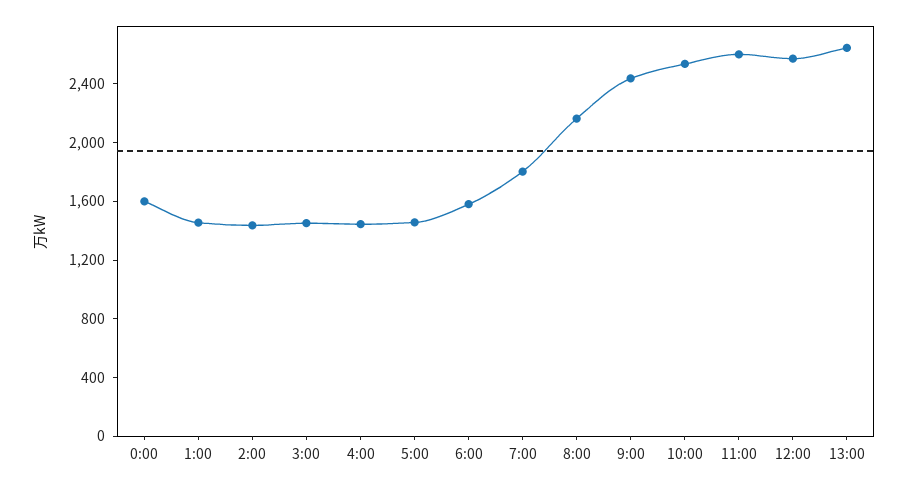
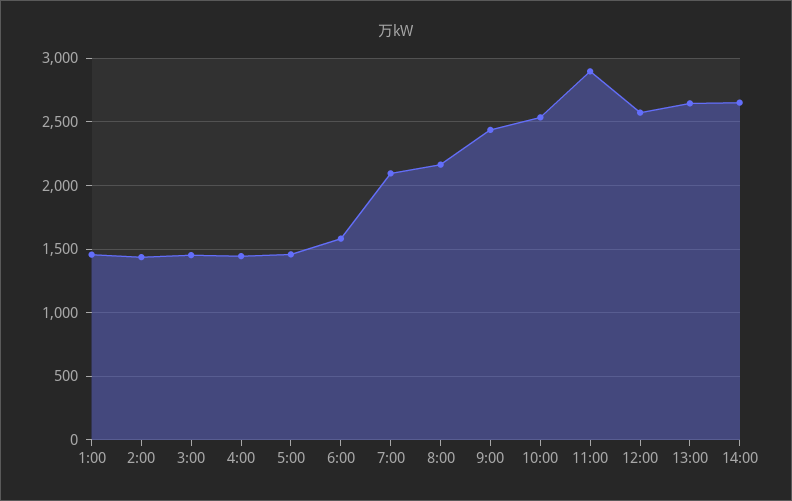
0:00: 1600 -> none
7:00: 1800 -> 2100
11:00: 2600 -> 2900
14:00: none -> 2650

